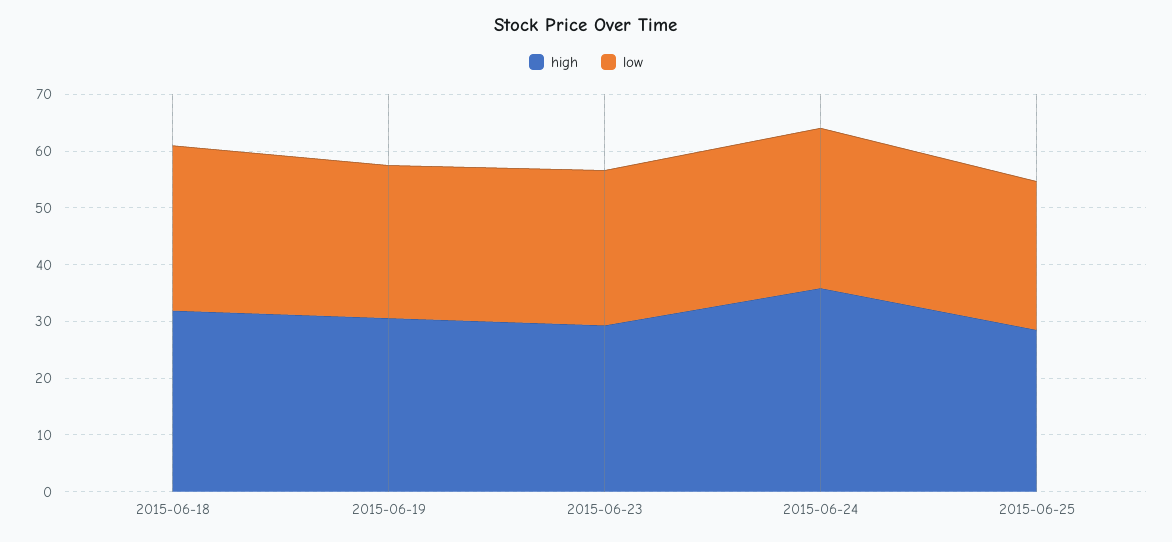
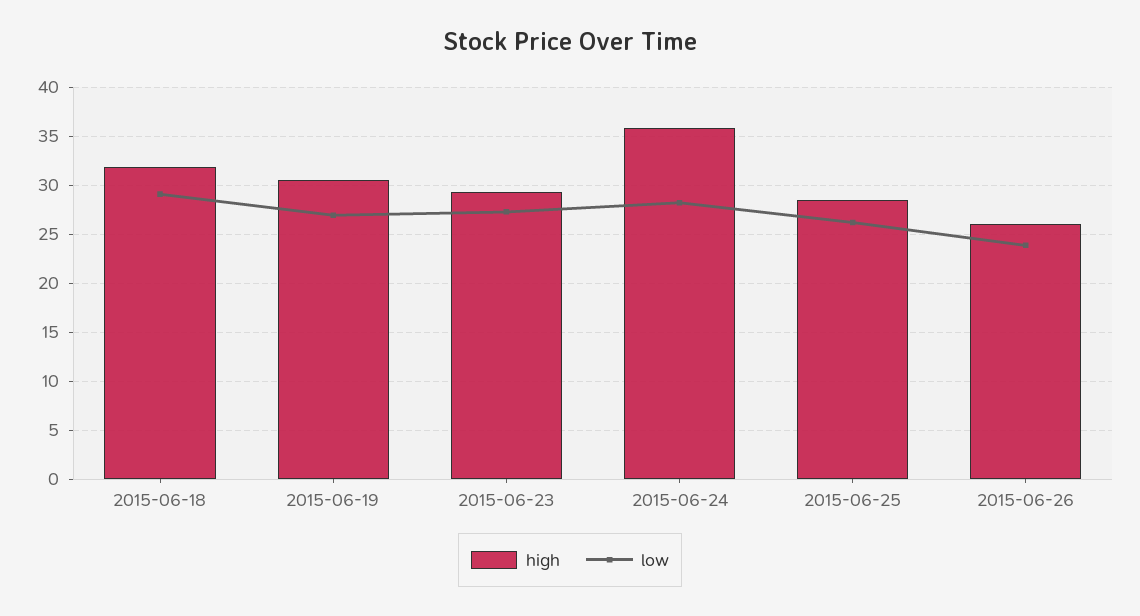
high, 2015-06-26: none -> 26
low, 2015-06-26: none -> 24

